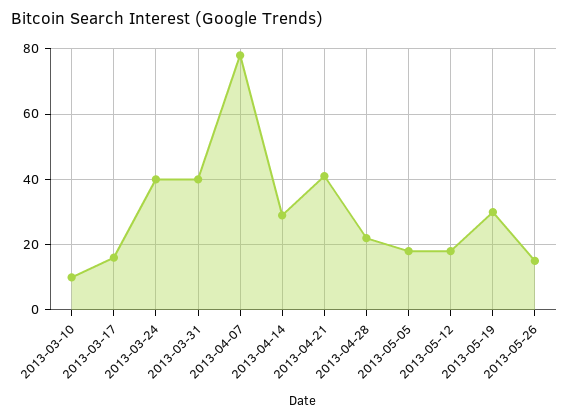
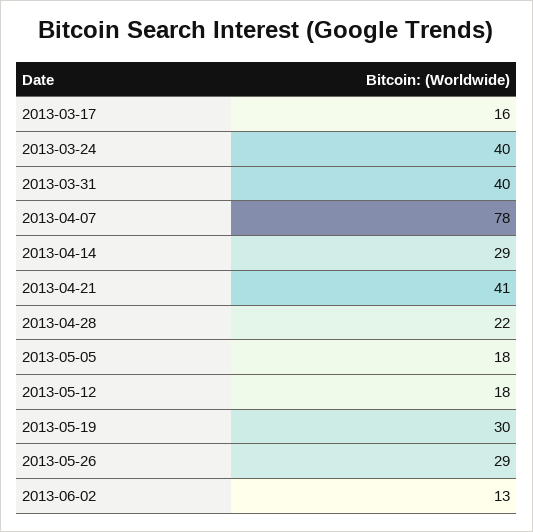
2013-03-10: 10 -> none
2013-05-26: 15 -> 29
2013-06-02: none -> 13

